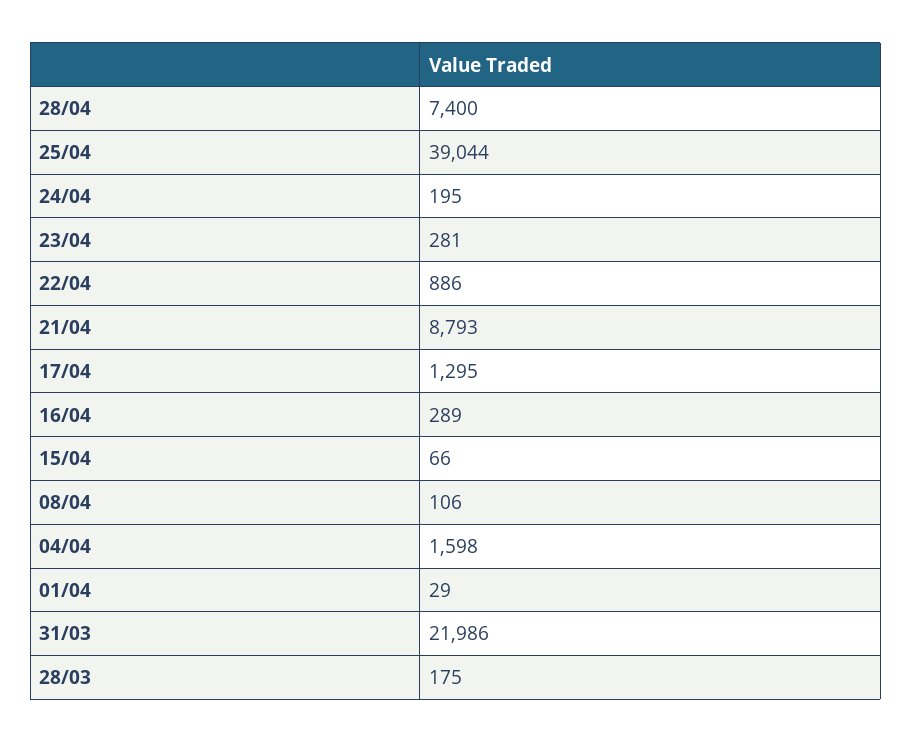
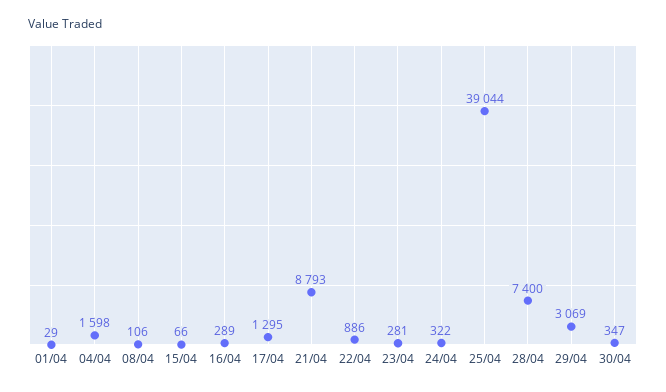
24/04: 195 -> 322
31/03: 21986 -> none
28/03: 175 -> none
29/04: none -> 3069
30/04: none -> 347

